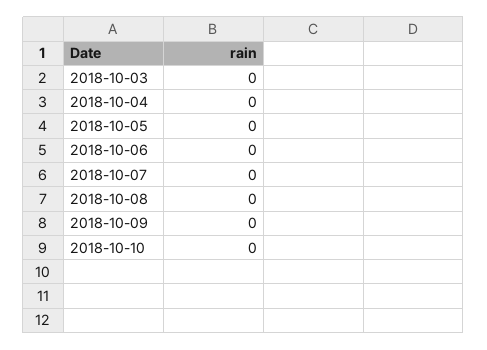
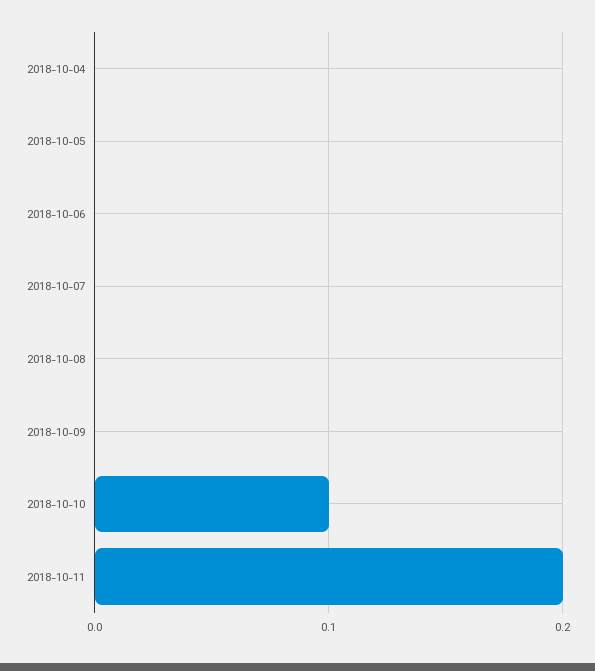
2018-10-03: 0 -> none
2018-10-10: 0 -> 0.1
2018-10-11: none -> 0.2

